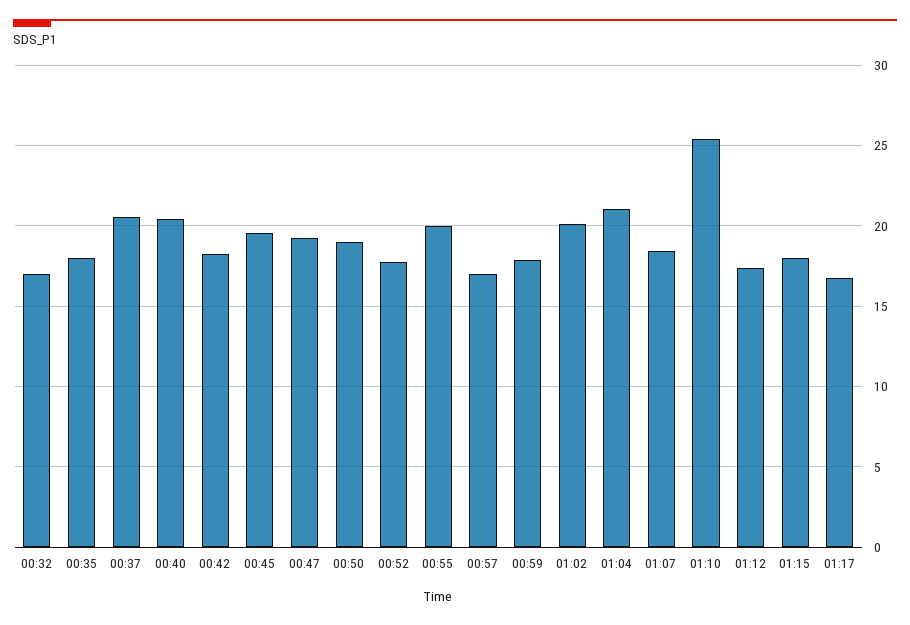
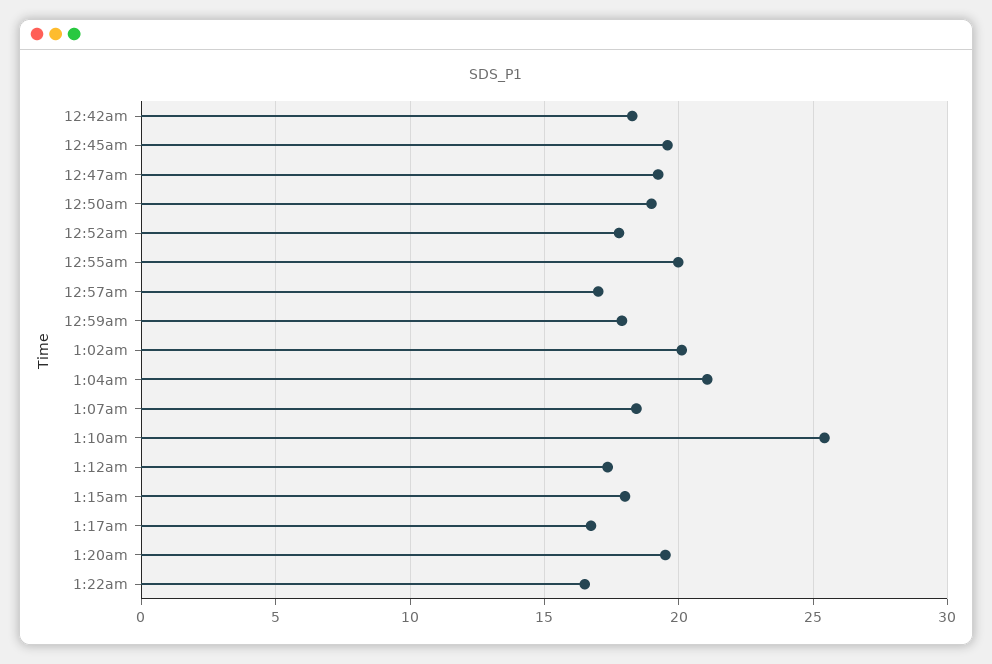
00:32: 17 -> none
00:35: 18 -> none
00:37: 20.5 -> none
00:40: 20.5 -> none
1:20am: none -> 19.5
1:22am: none -> 16.5

